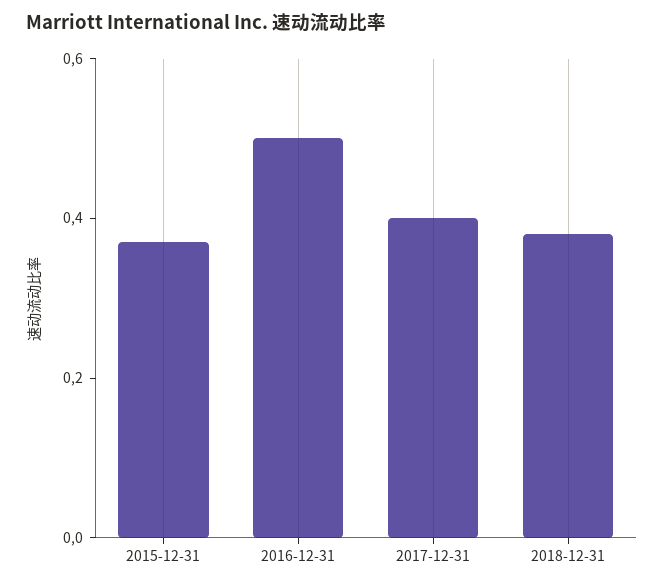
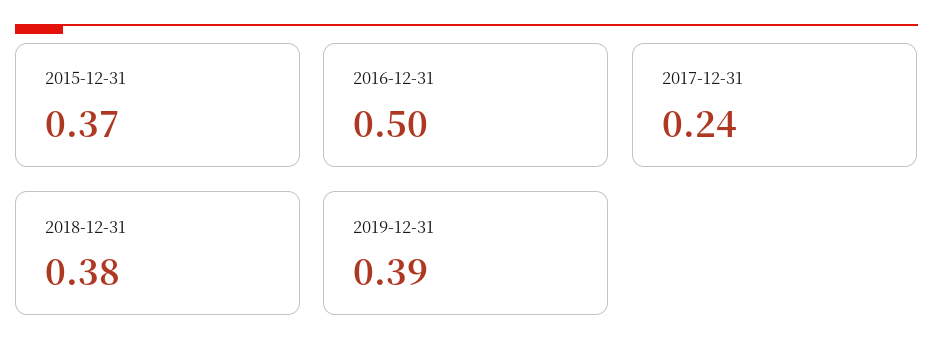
2017-12-31: 0.4 -> 0.24
2019-12-31: none -> 0.39

